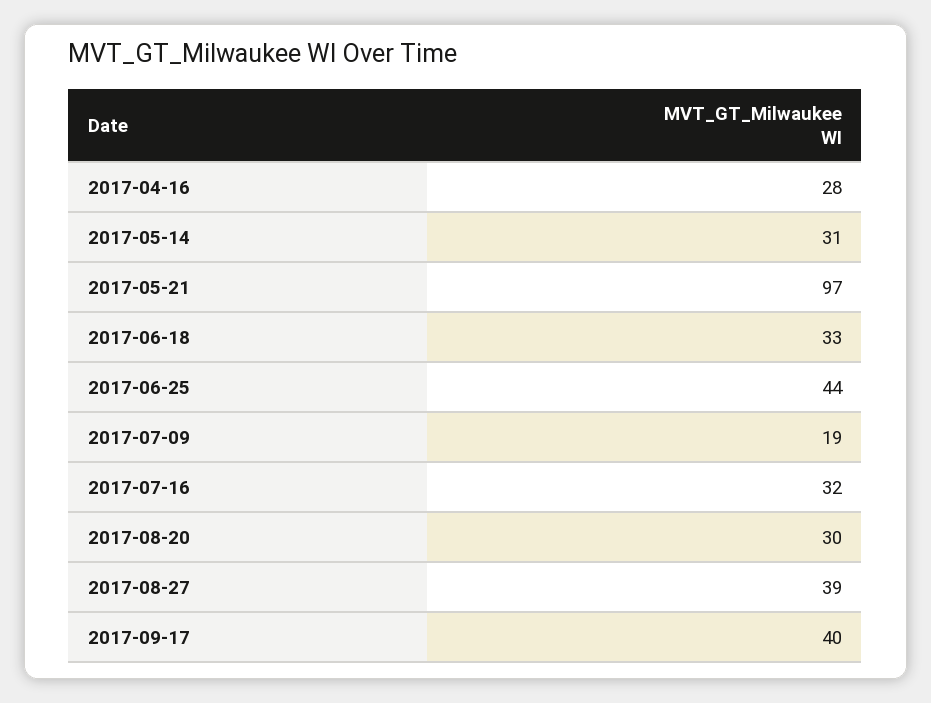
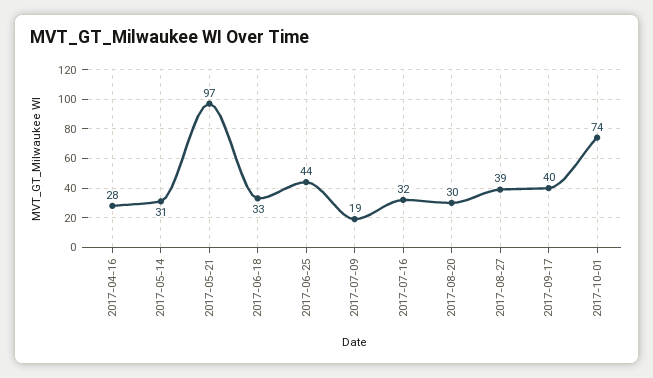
2017-10-01: none -> 74

